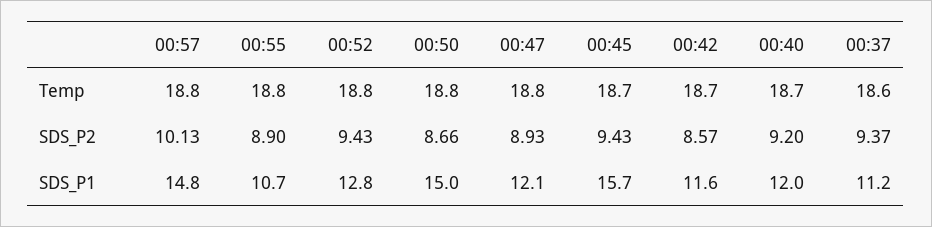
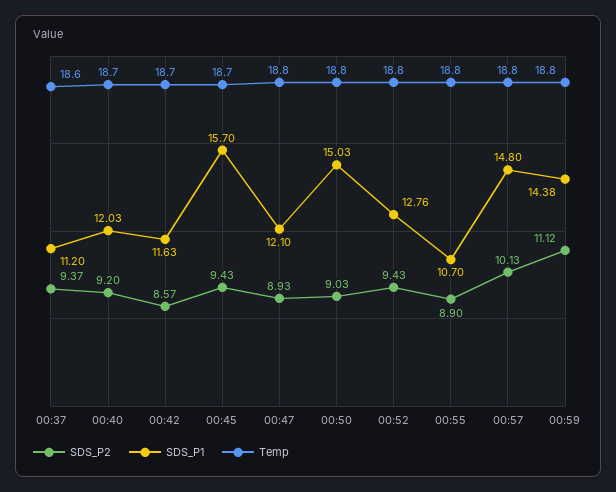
SDS_P2, 00:50: 8.66 -> 9.03
SDS_P2, 00:59: none -> 11.12
SDS_P1, 00:59: none -> 14.38
Temp, 00:59: none -> 18.8

